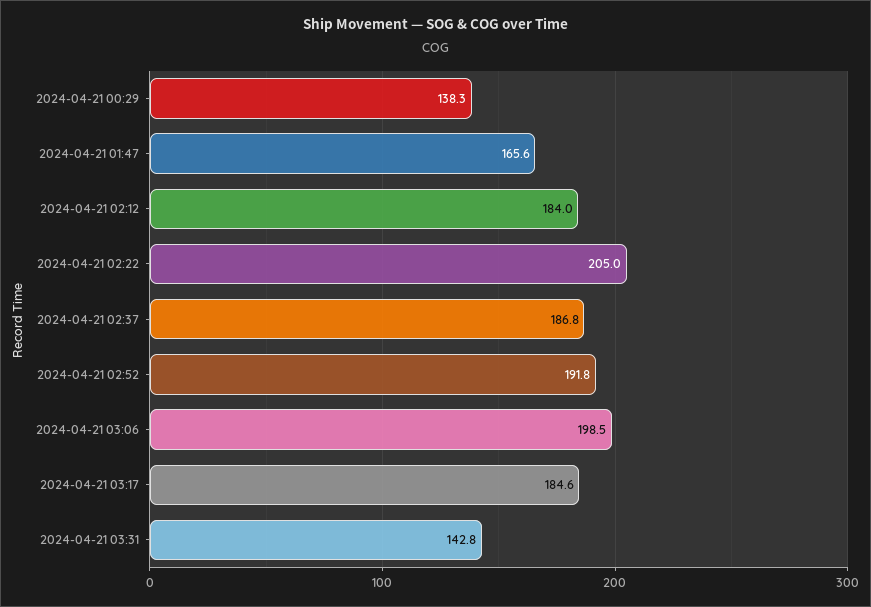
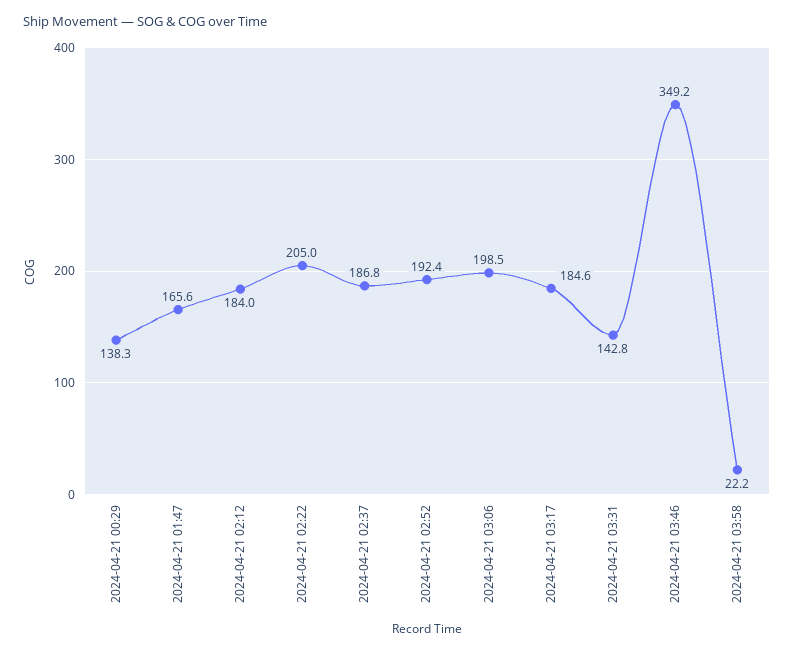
2024-04-21 02:52: 191.8 -> 192.4
2024-04-21 03:46: none -> 349.2
2024-04-21 03:58: none -> 22.2

